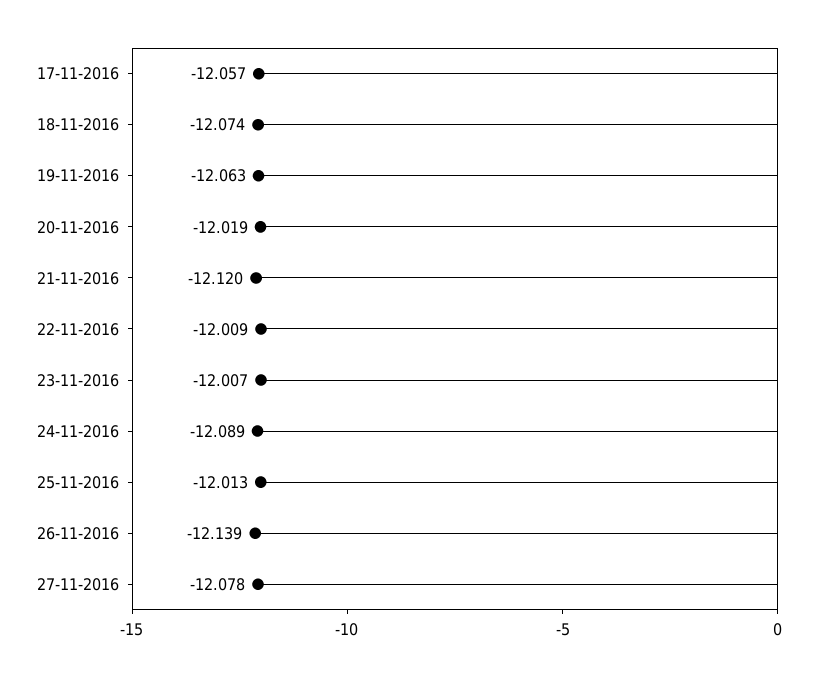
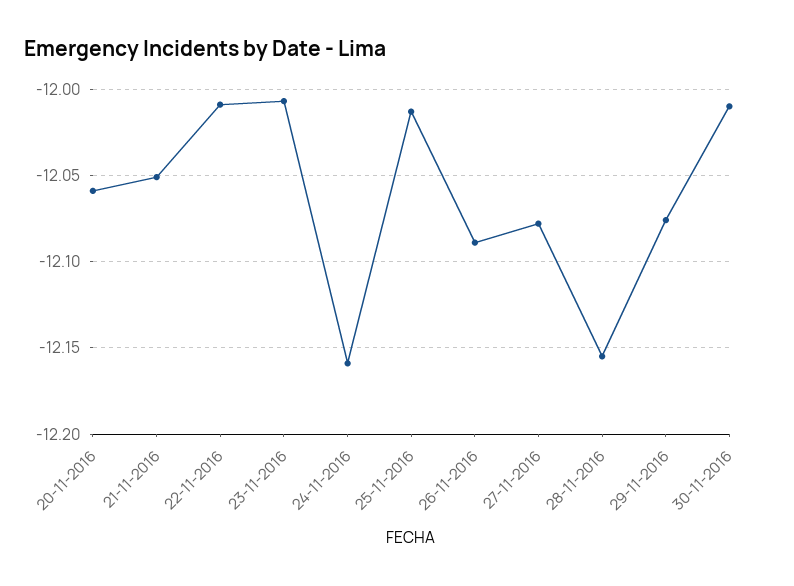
17-11-2016: -12.057 -> none
18-11-2016: -12.074 -> none
19-11-2016: -12.063 -> none
20-11-2016: -12.019 -> -12.06
21-11-2016: -12.12 -> -12.05
24-11-2016: -12.089 -> -12.16
26-11-2016: -12.139 -> -12.09
28-11-2016: none -> -12.155
29-11-2016: none -> -12.075
30-11-2016: none -> -12.01

